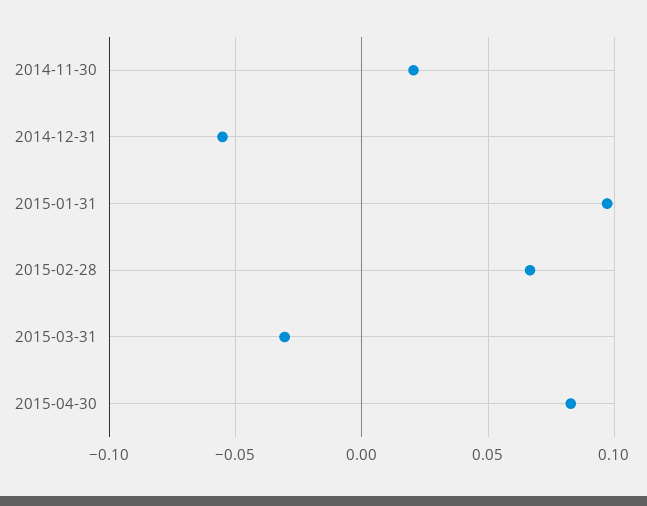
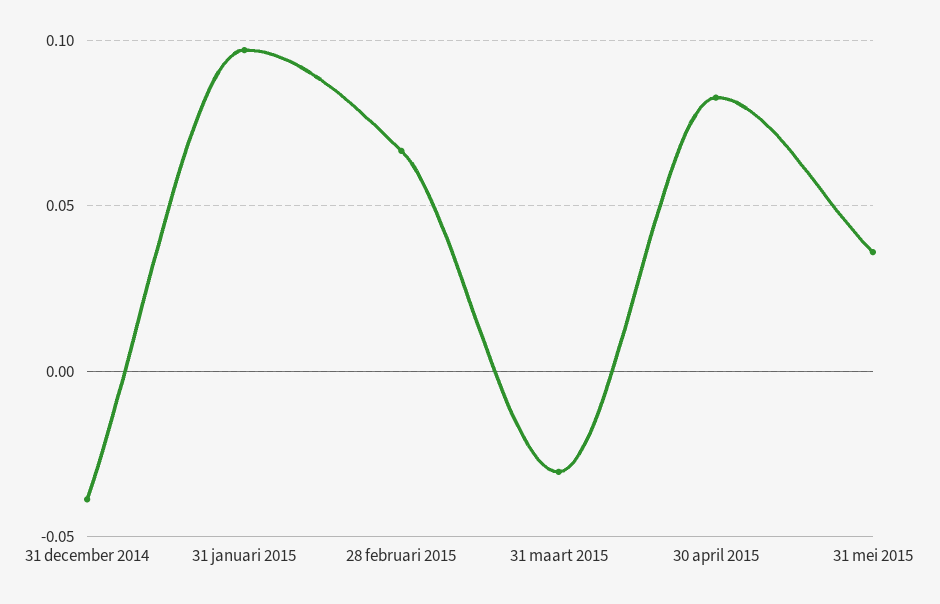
2014-11-30: 0.02 -> none
2014-12-31: -0.055 -> -0.04
31 mei 2015: none -> 0.035

